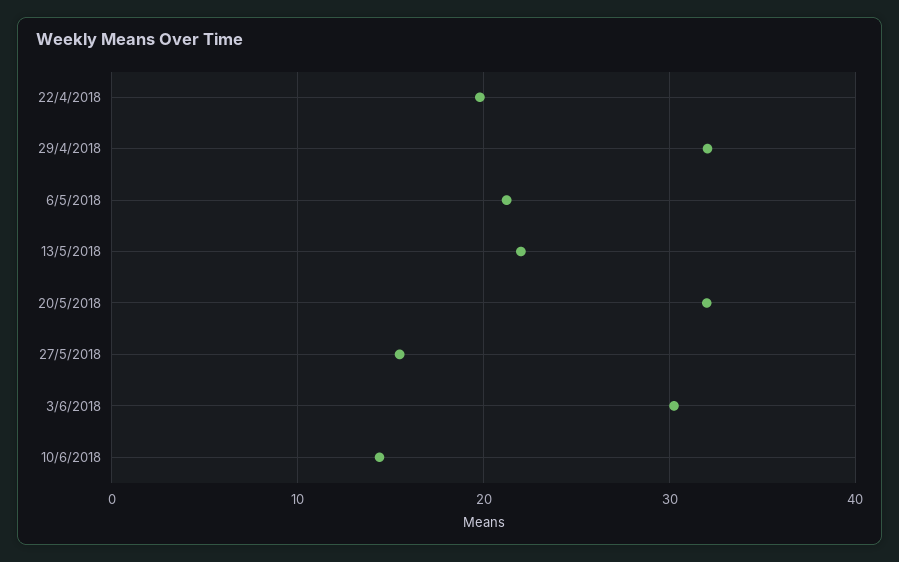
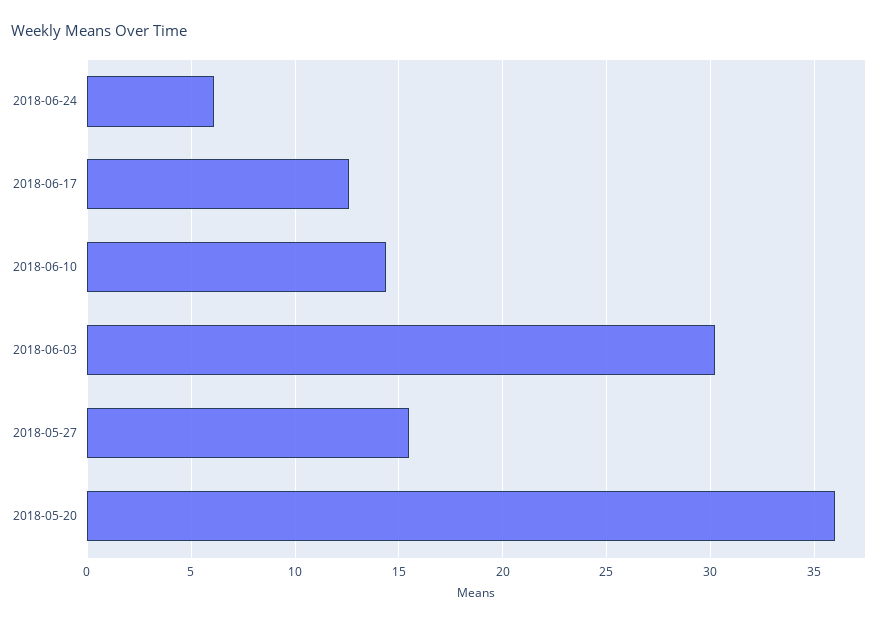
22/4/2018: 20 -> none
29/4/2018: 32 -> none
6/5/2018: 21 -> none
13/5/2018: 22 -> none
20/5/2018: 32 -> 36
2018-06-24: none -> 6
2018-06-17: none -> 12.5

